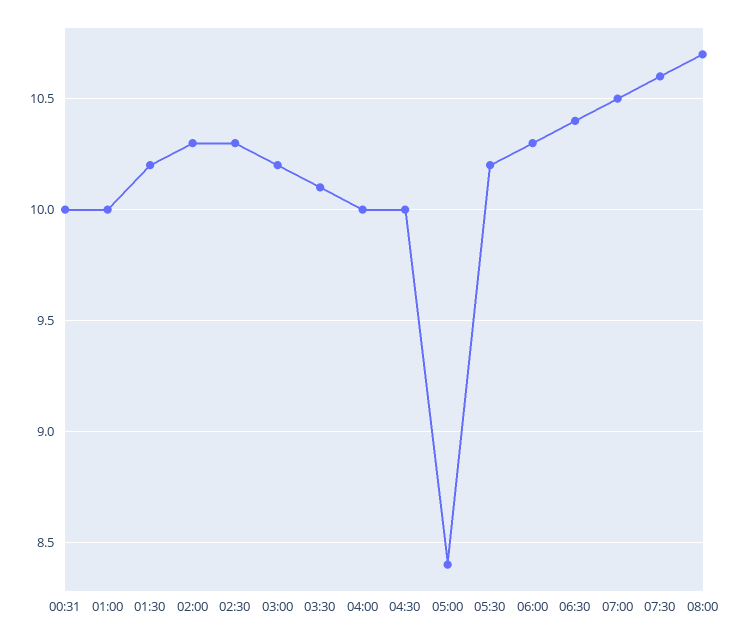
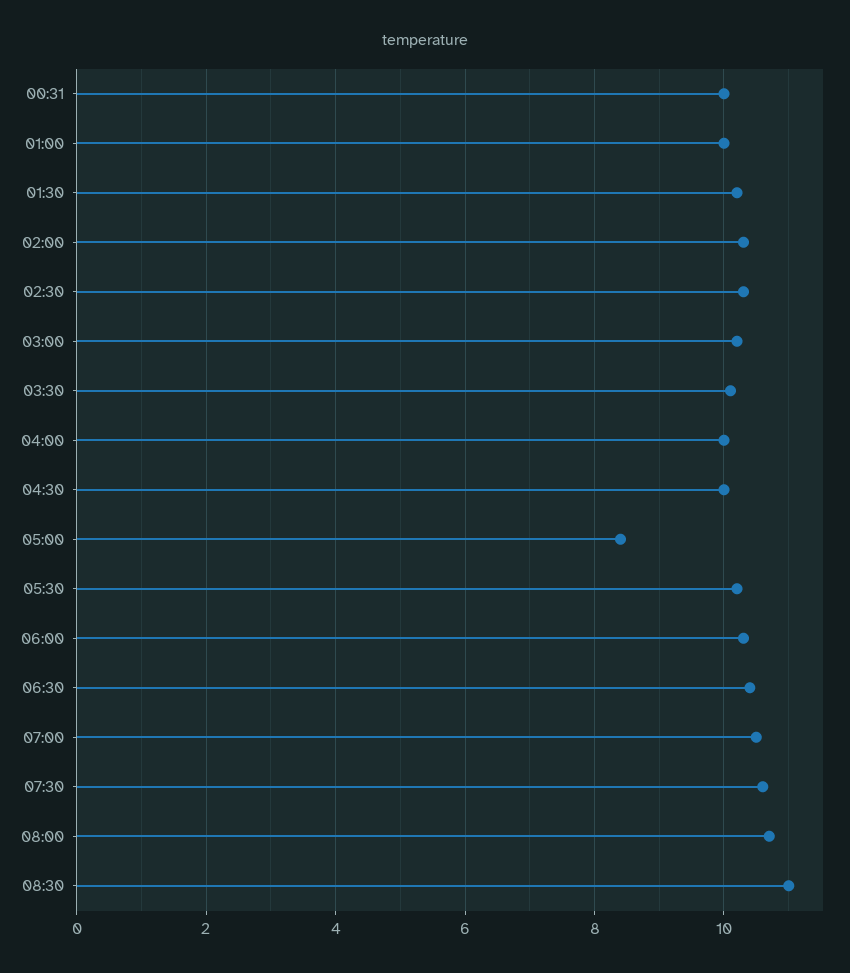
08:30: none -> 11

